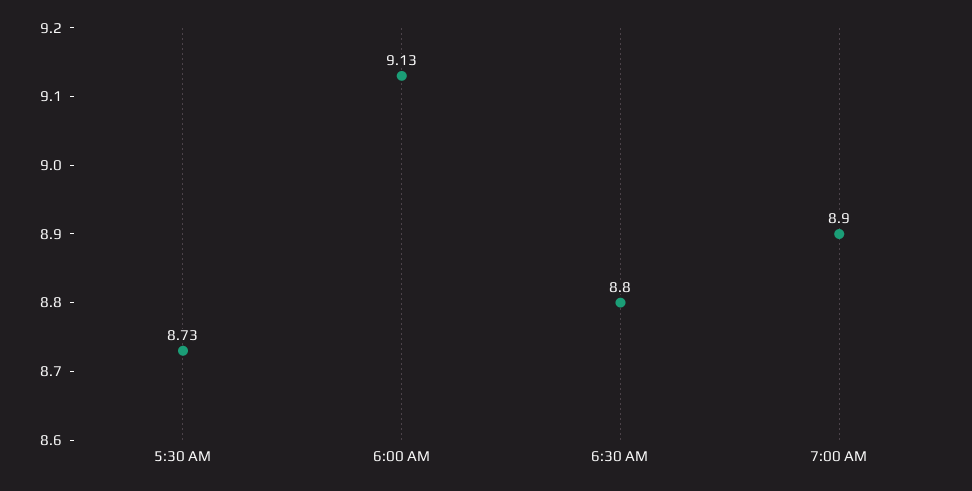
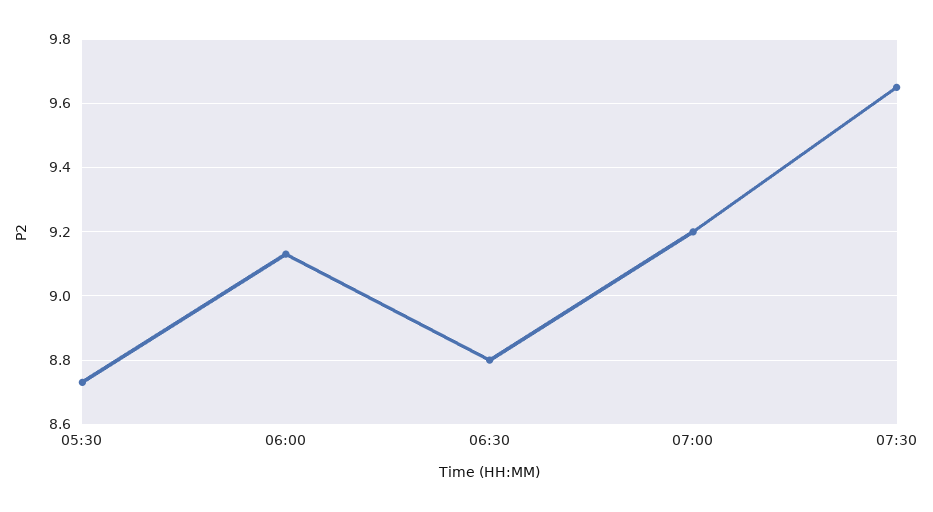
7:00 AM: 8.9 -> 9.2
07:30: none -> 9.65

